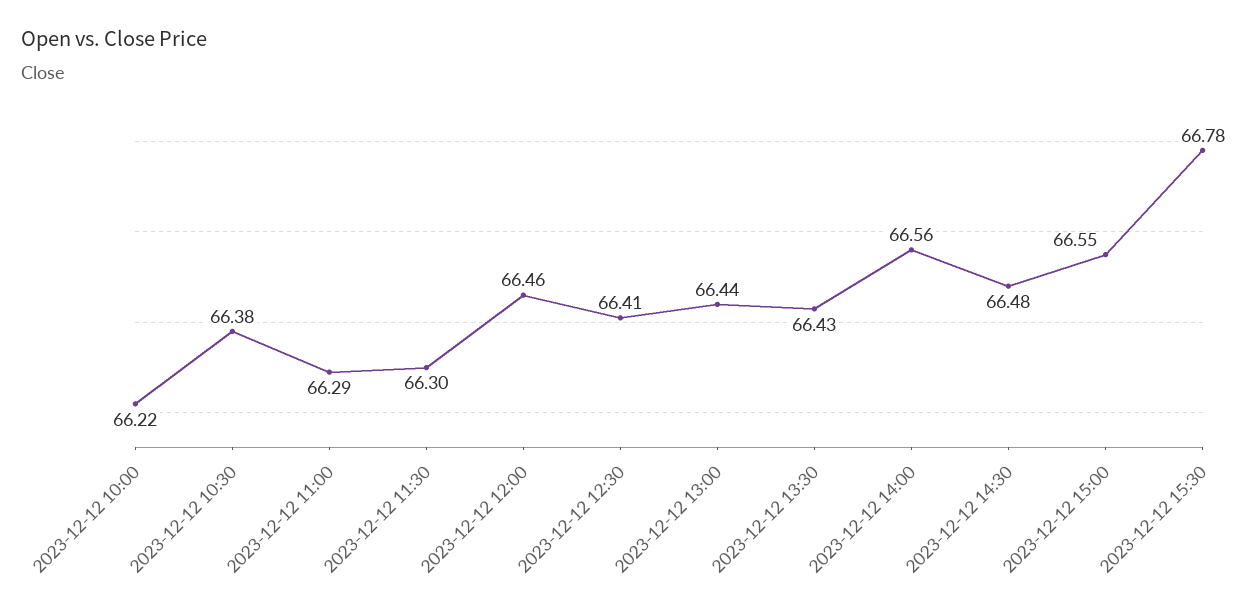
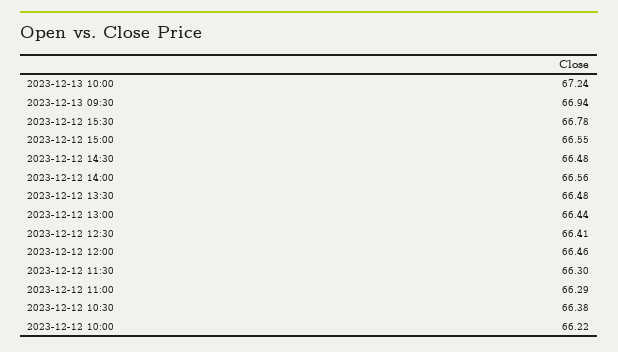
2023-12-12 13:30: 66.43 -> 66.48
2023-12-13 10:00: none -> 67.24
2023-12-13 09:30: none -> 66.94

